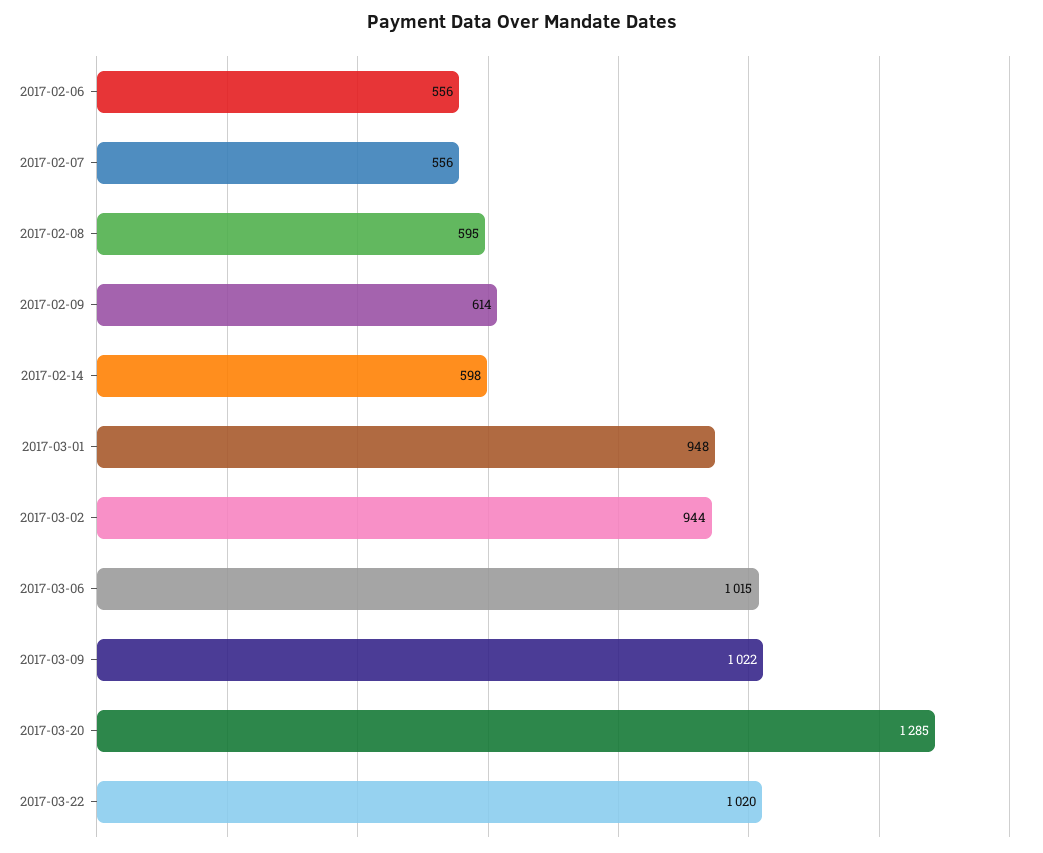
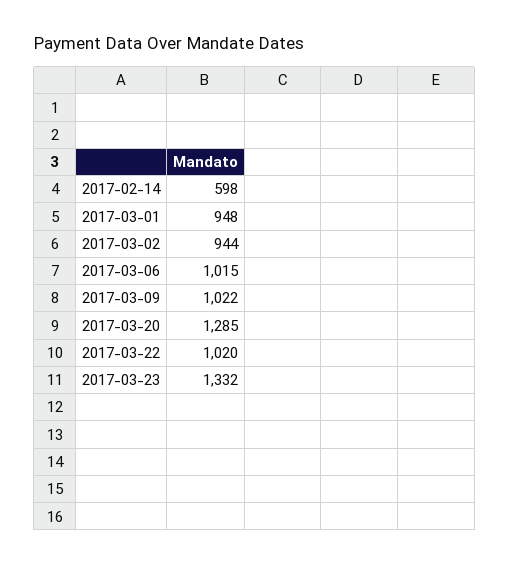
2017-02-06: 556 -> none
2017-02-07: 556 -> none
2017-02-08: 595 -> none
2017-02-09: 614 -> none
2017-03-23: none -> 1332

